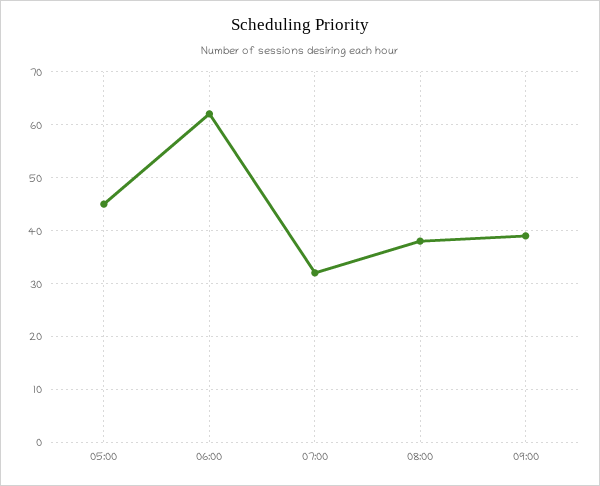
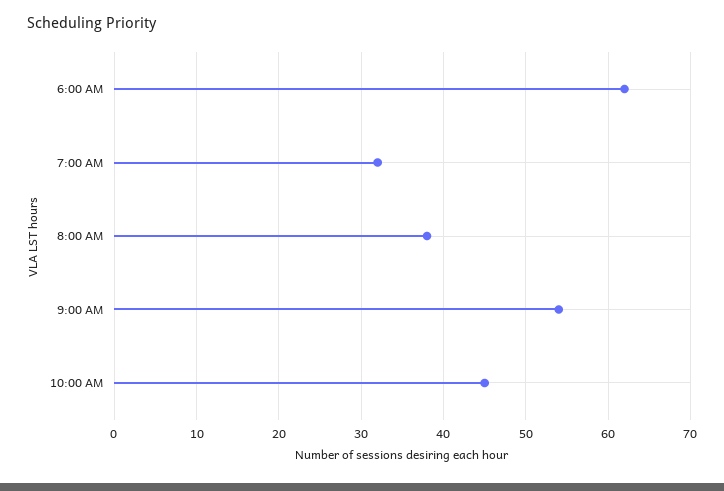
05:00: 45 -> none
09:00: 40 -> 54
10:00 AM: none -> 45

